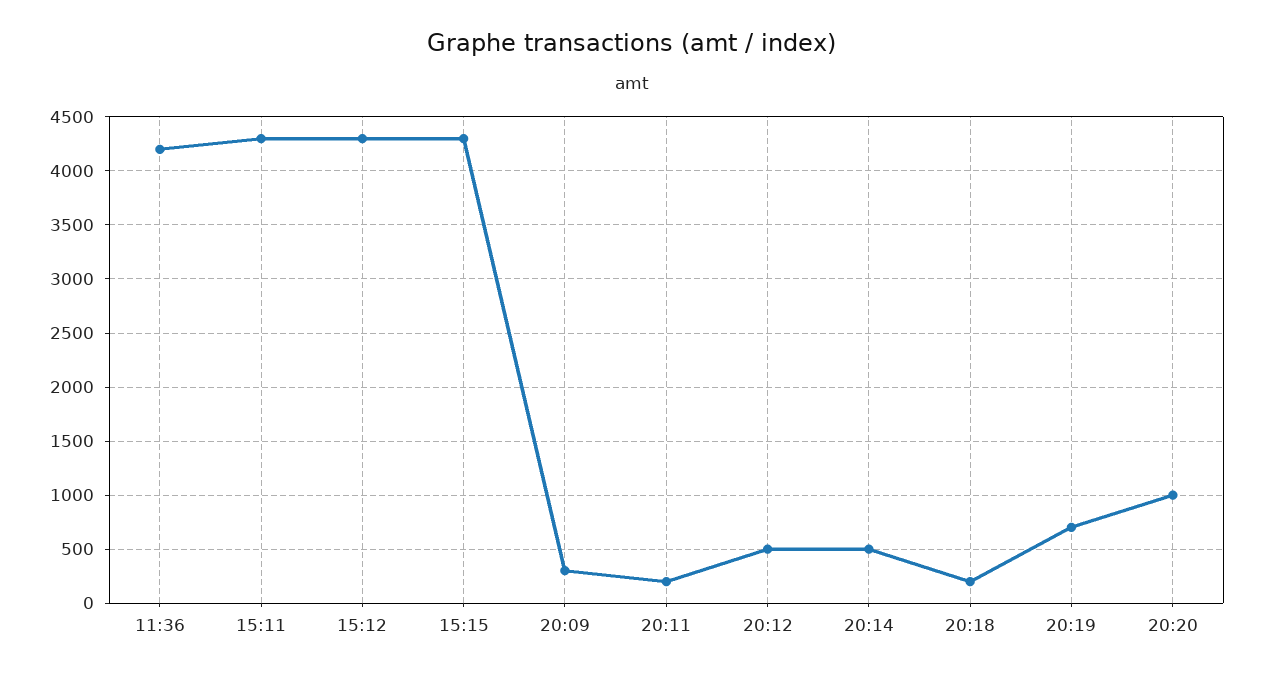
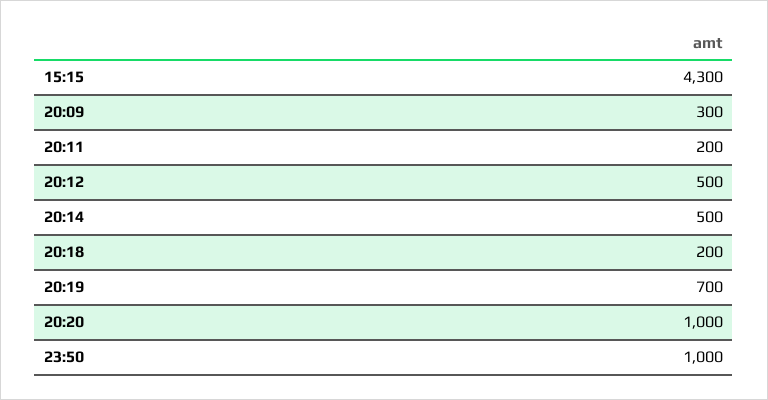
11:36: 4200 -> none
15:11: 4300 -> none
15:12: 4300 -> none
23:50: none -> 1000

